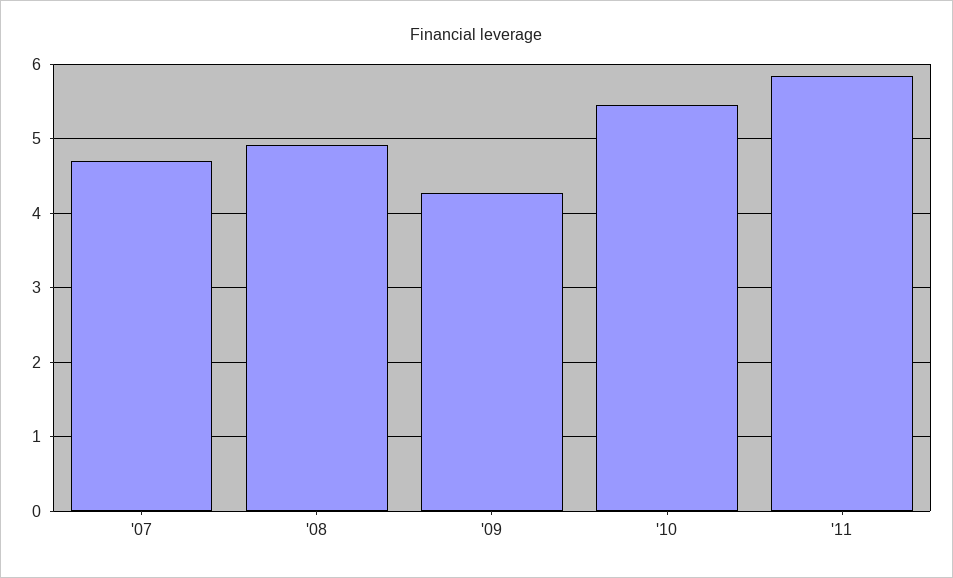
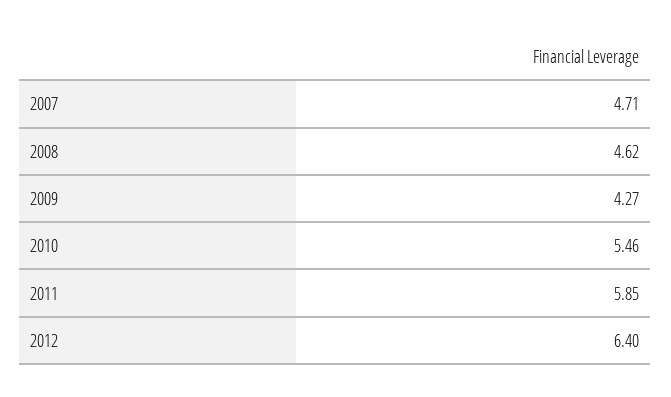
'08: 4.9 -> 4.62
2012: none -> 6.4

